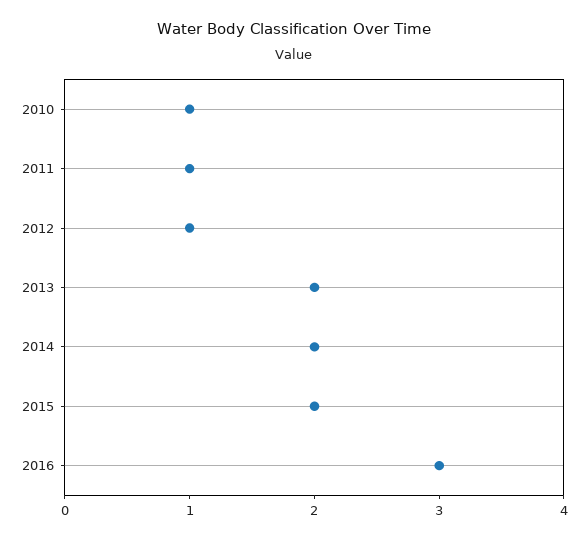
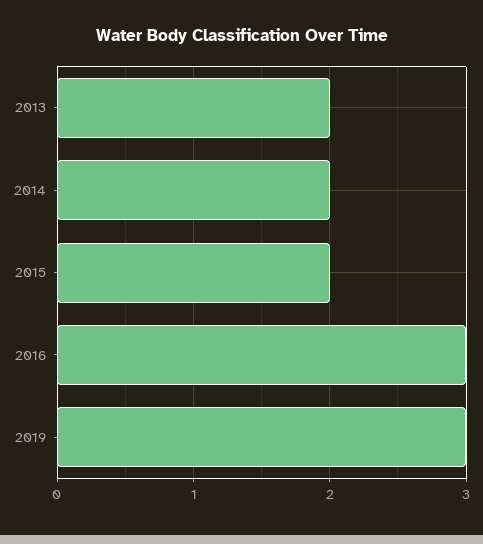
2010: 1 -> none
2011: 1 -> none
2012: 1 -> none
2019: none -> 3

